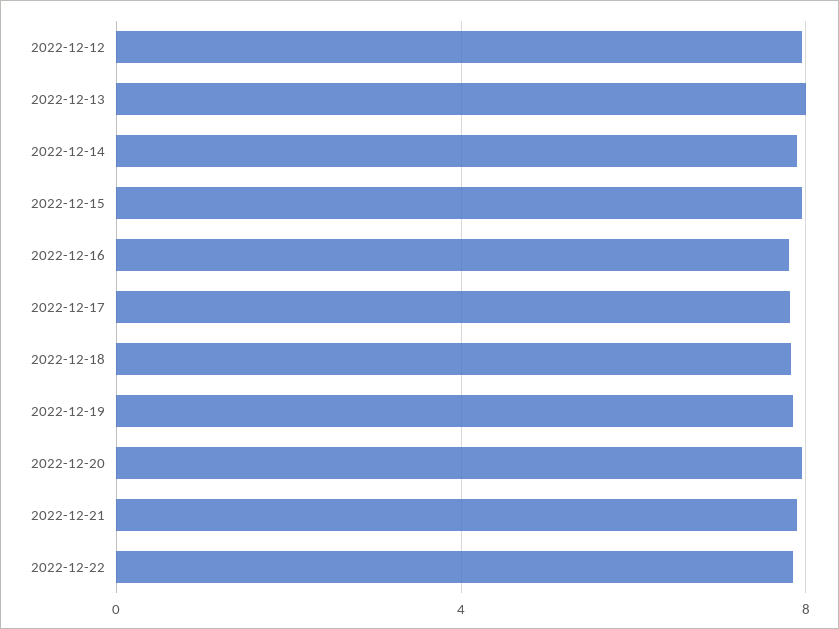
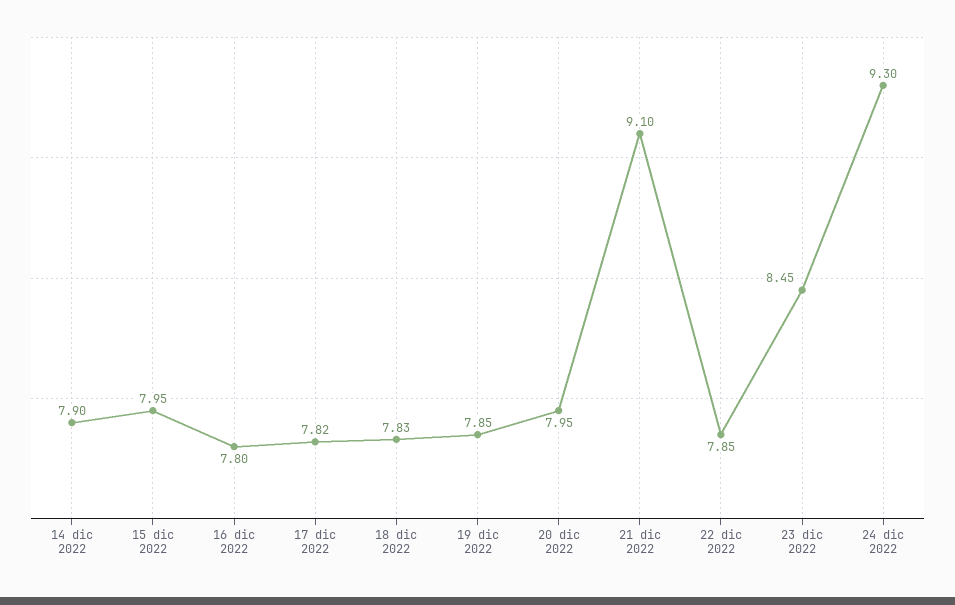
2022-12-12: 8 -> none
2022-12-13: 8 -> none
2022-12-21: 8 -> 9.1
23 dic 2022: none -> 8.45
24 dic 2022: none -> 9.3

